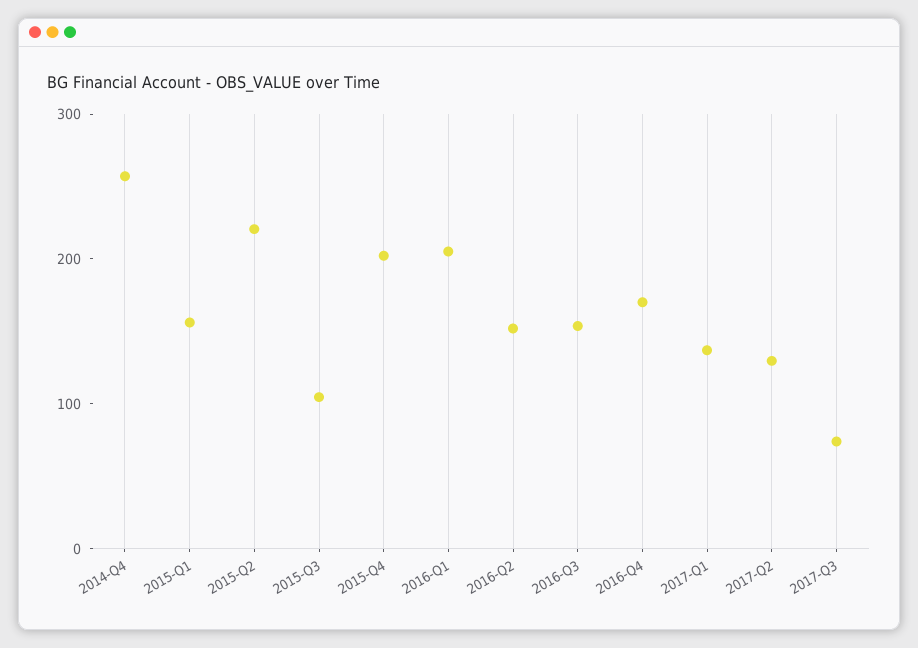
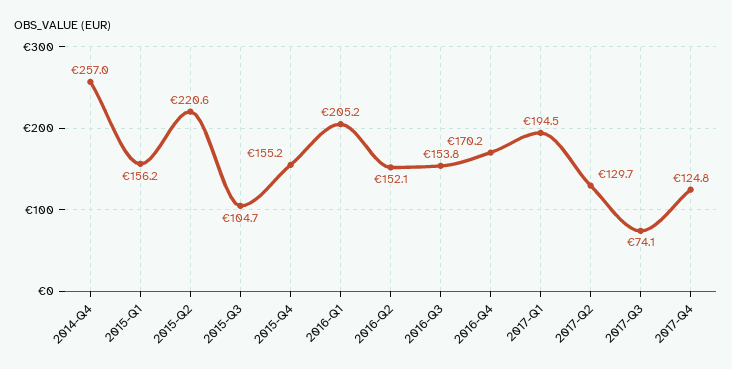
2015-Q4: 200 -> 155.2
2017-Q1: 140 -> 194.5
2017-Q4: none -> 124.8

